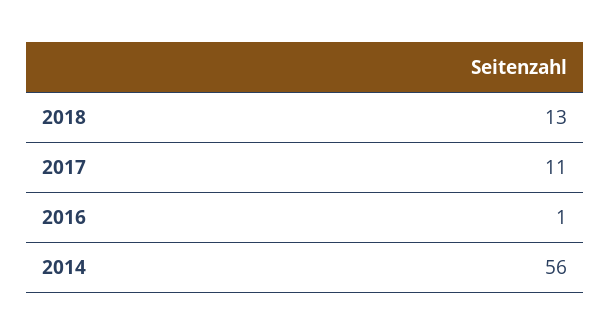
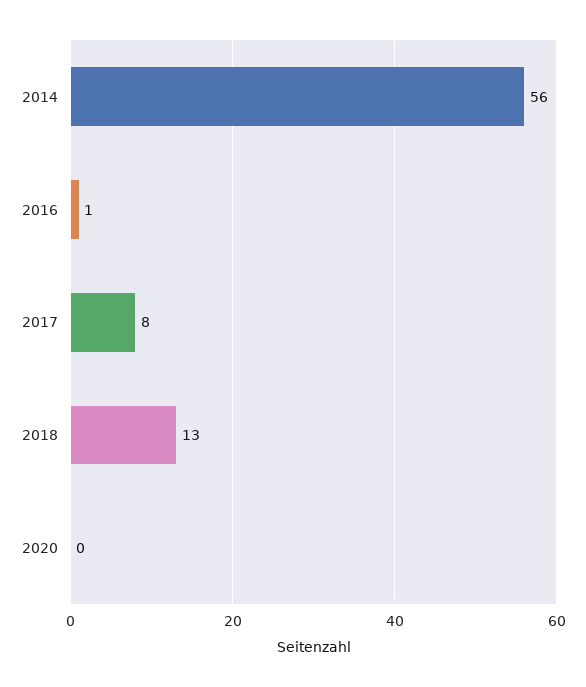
2017: 11 -> 8
2020: none -> 0

